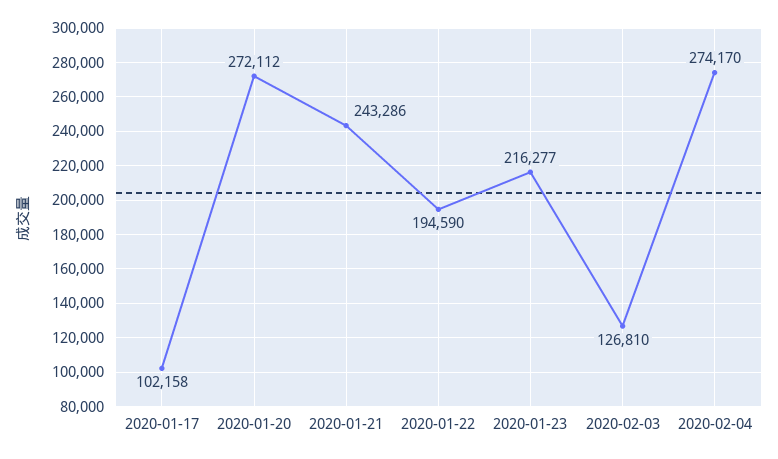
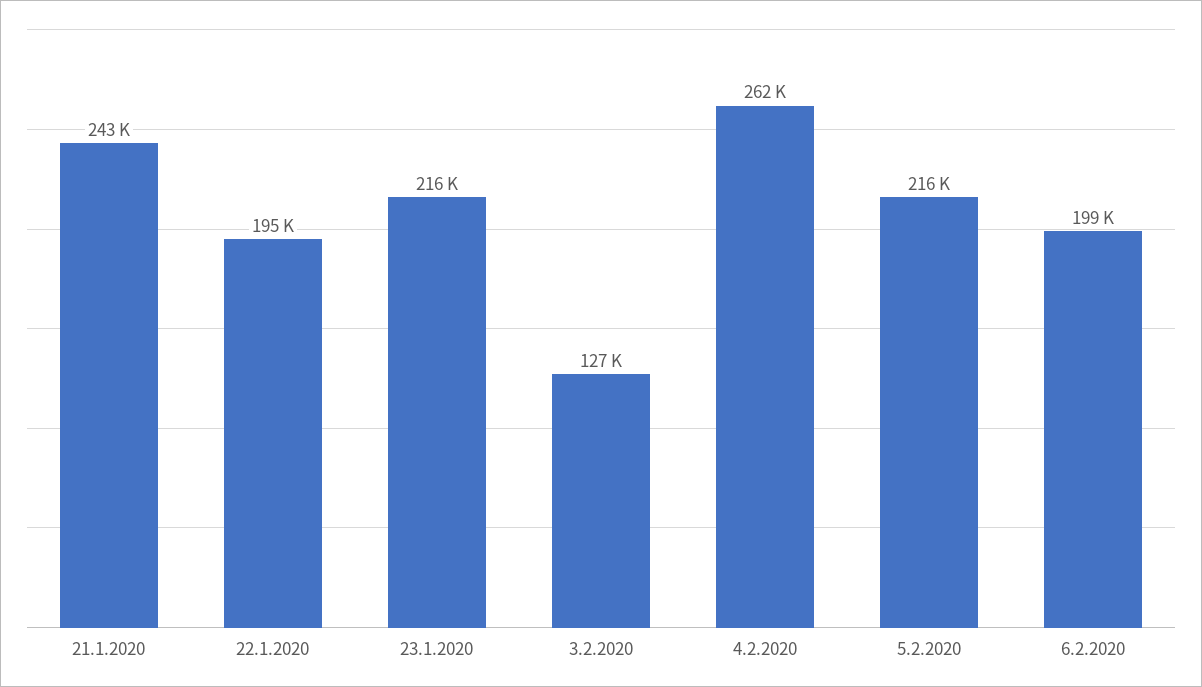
2020-01-17: 102158 -> none
2020-01-20: 272112 -> none
2020-02-04: 274170 -> 262000
5.2.2020: none -> 216000
6.2.2020: none -> 199000

